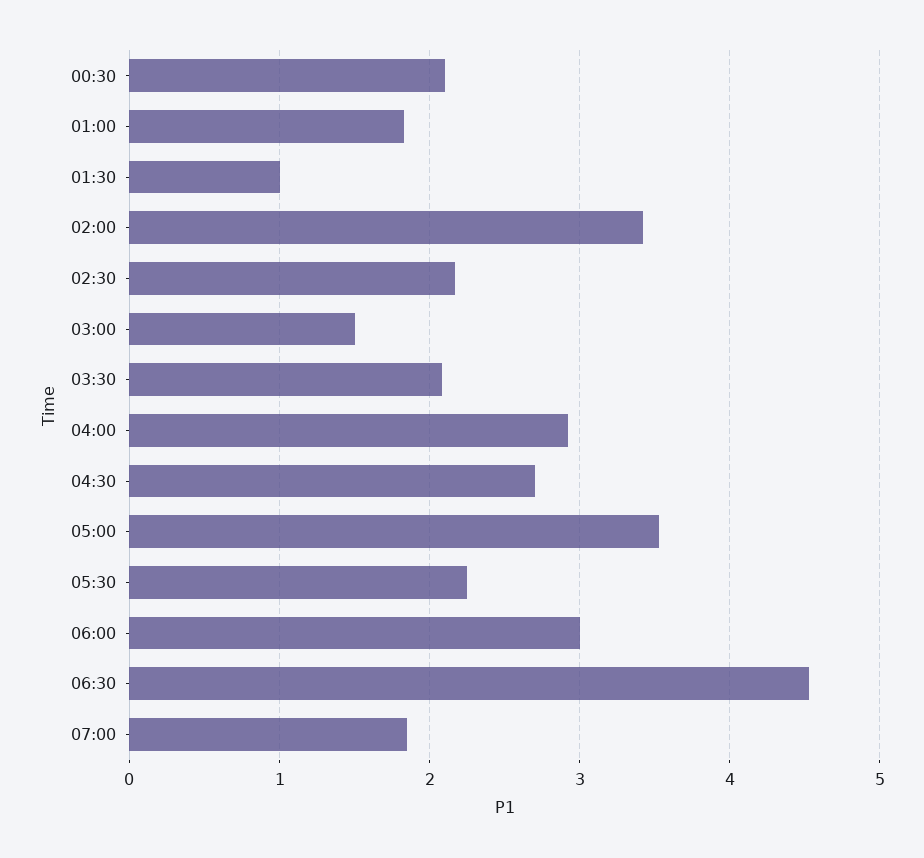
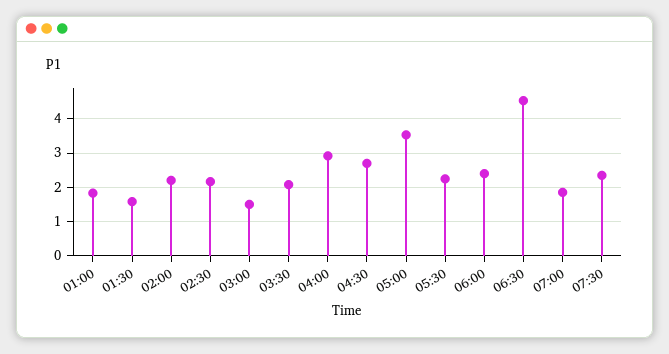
00:30: 2.1 -> none
01:30: 1 -> 1.6
02:00: 3.4 -> 2.2
06:00: 3 -> 2.4
07:30: none -> 2.4

